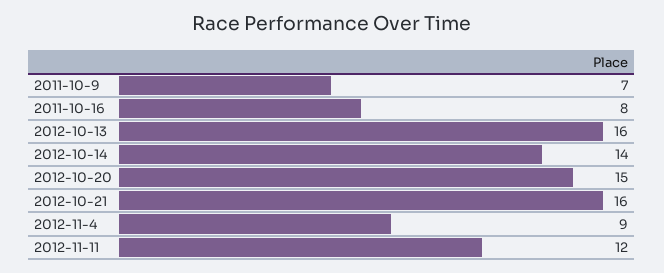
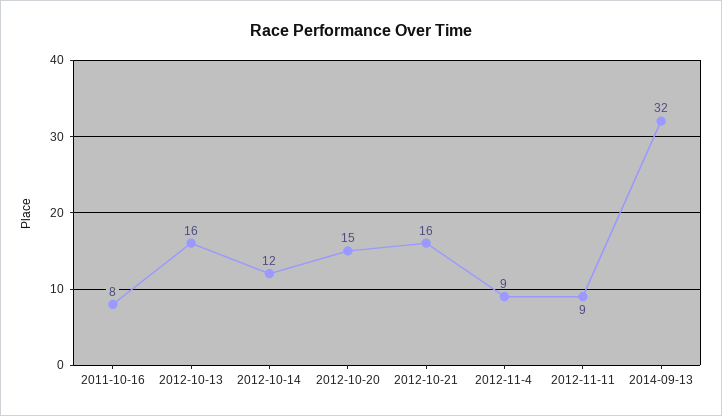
2011-10-9: 7 -> none
2012-10-14: 14 -> 12
2012-11-11: 12 -> 9
2014-09-13: none -> 32

